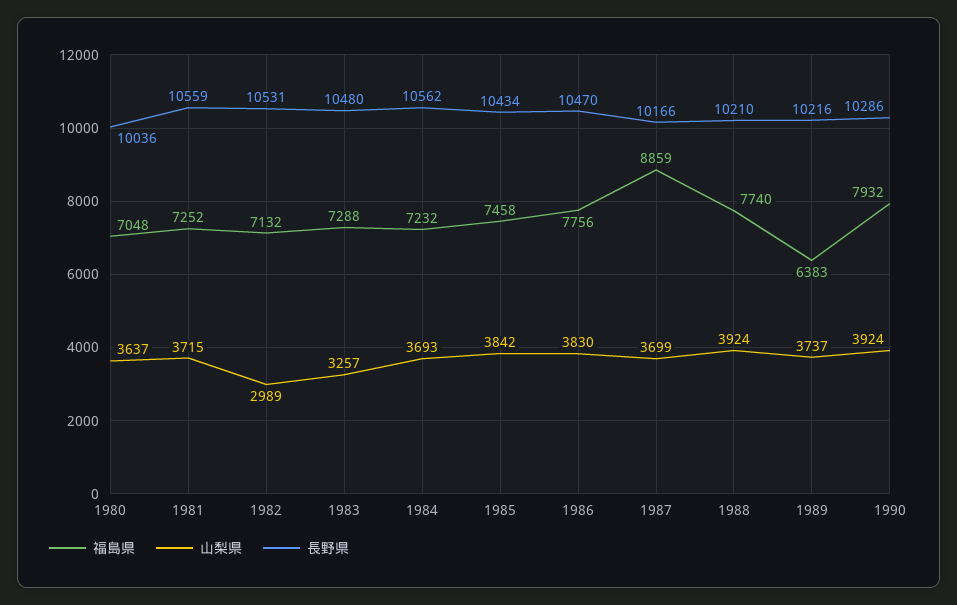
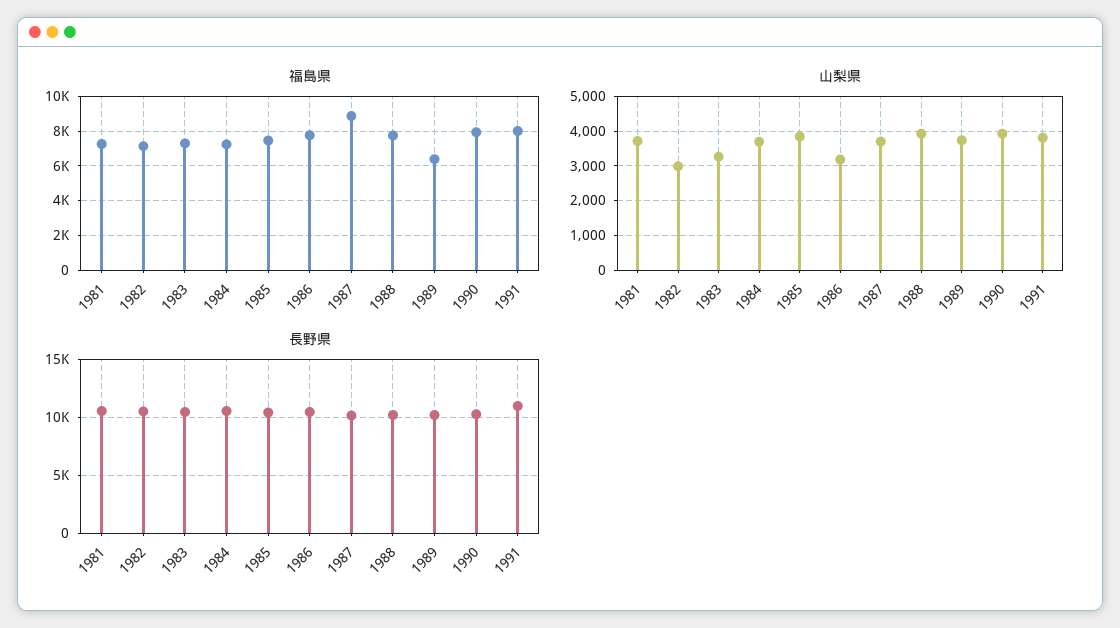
福島県, 1980: 7048 -> none
山梨県, 1980: 3637 -> none
長野県, 1980: 10036 -> none
山梨県, 1986: 3830 -> 3200
福島県, 1991: none -> 8000
山梨県, 1991: none -> 3800
長野県, 1991: none -> 11000

